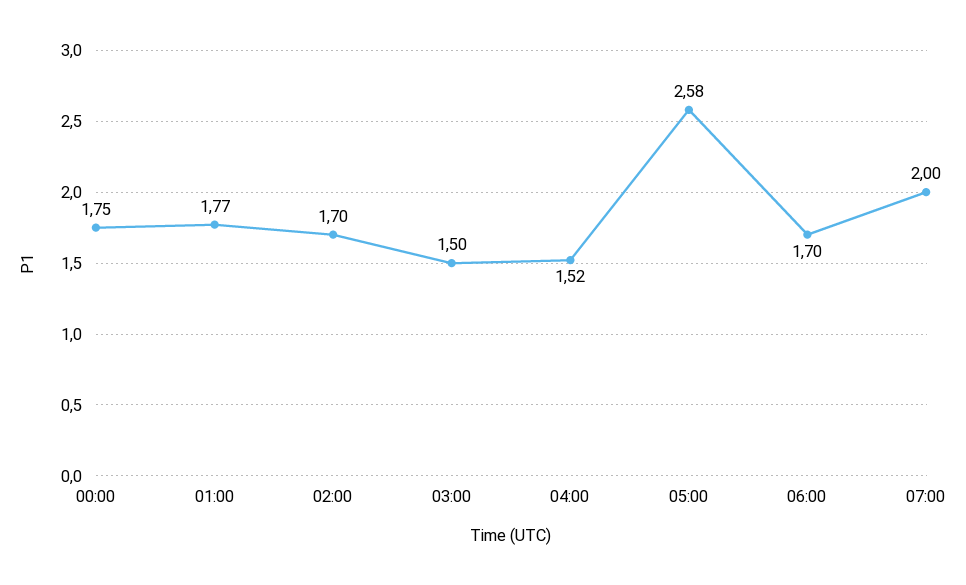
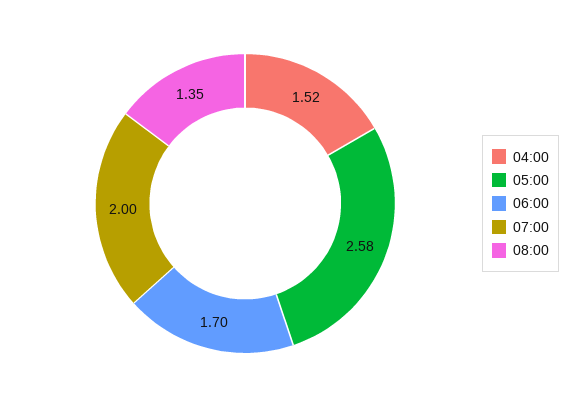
00:00: 1.75 -> none
01:00: 1.77 -> none
02:00: 1.7 -> none
03:00: 1.5 -> none
08:00: none -> 1.35

